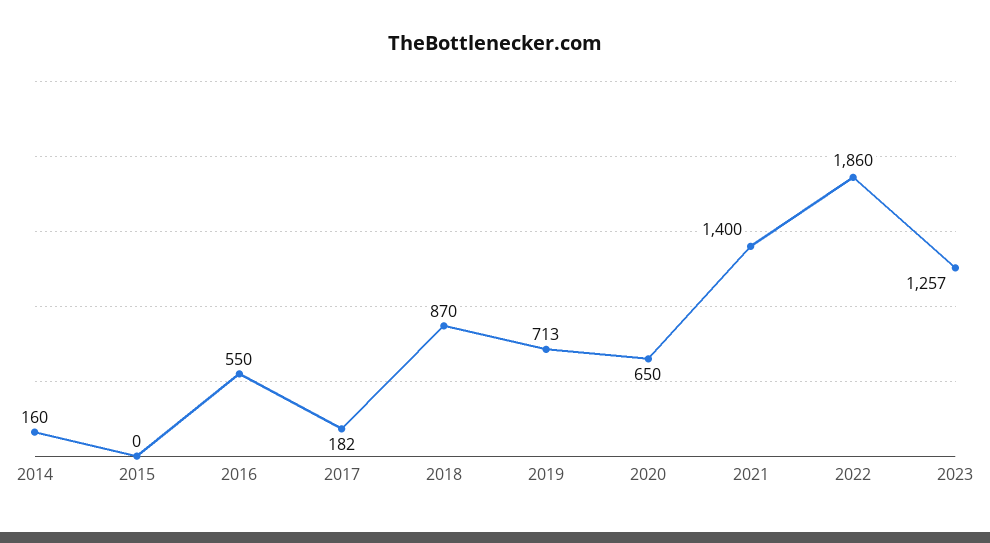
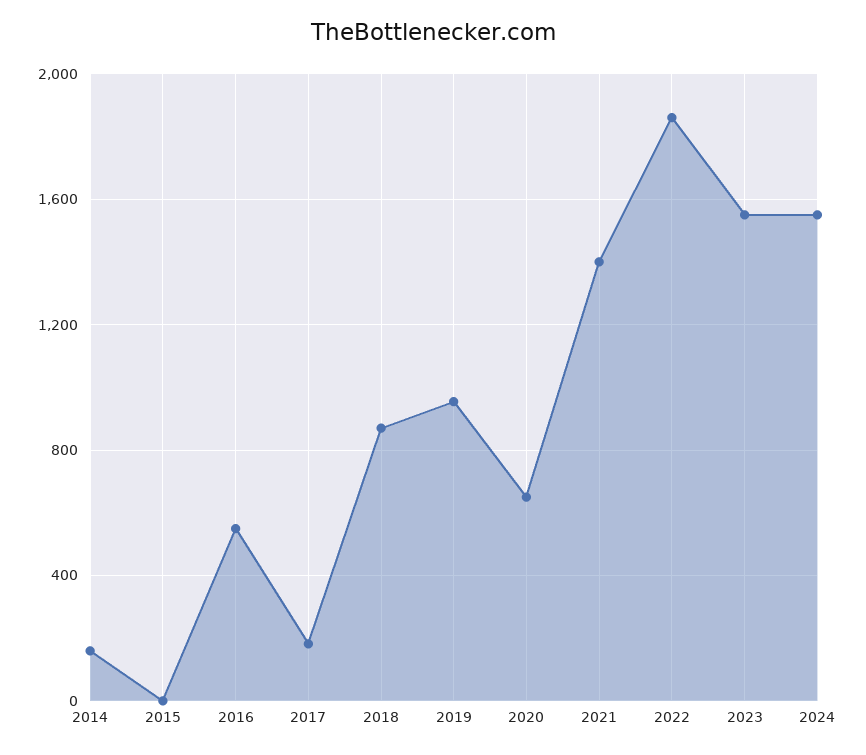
2019: 713 -> 950
2023: 1257 -> 1550
2024: none -> 1550

